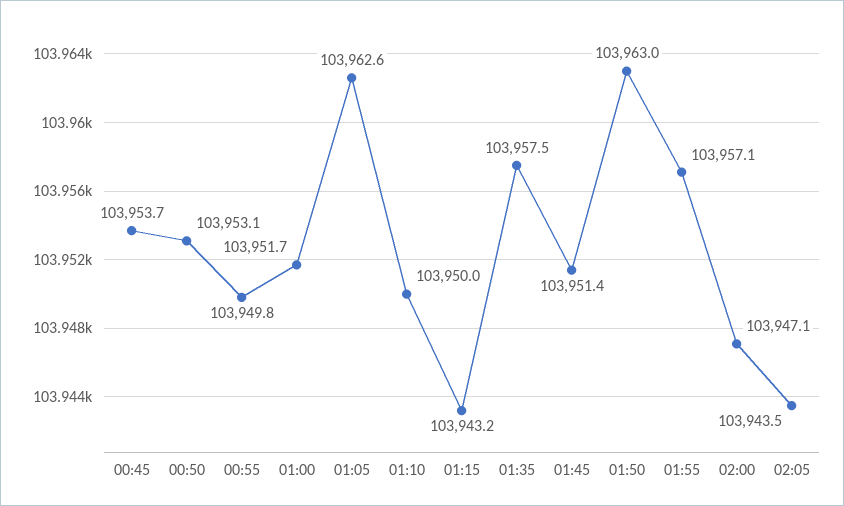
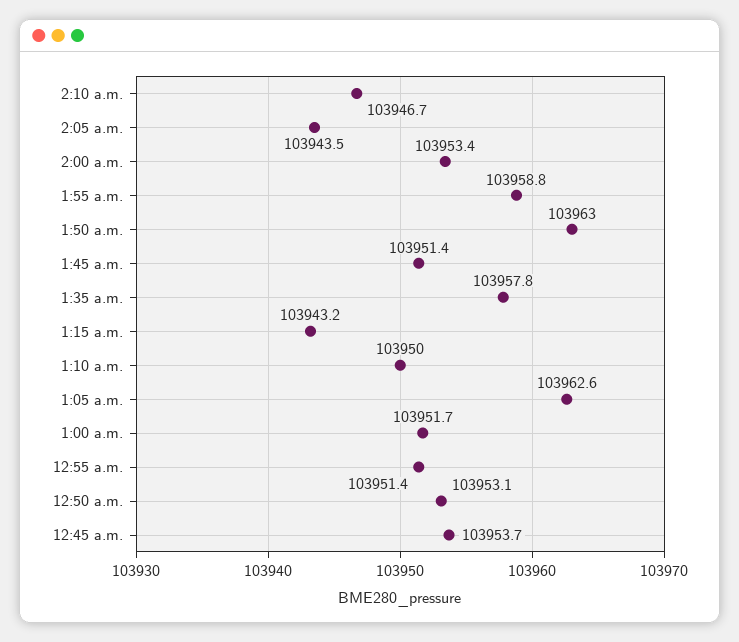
00:55: 103949.8 -> 103951.4
01:35: 103957.5 -> 103957.8
01:55: 103957.1 -> 103958.8
02:00: 103947.1 -> 103953.4
2:10 a.m.: none -> 103946.7

